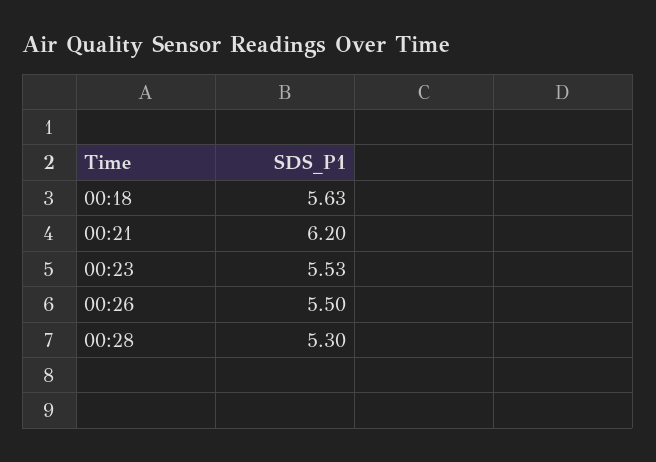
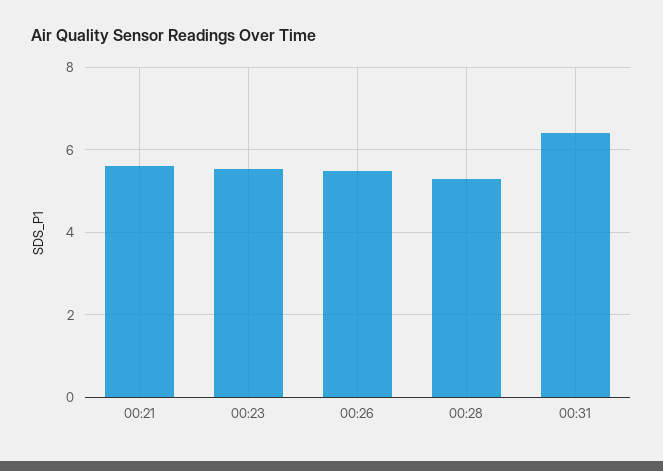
00:18: 5.63 -> none
00:21: 6.2 -> 5.6
00:31: none -> 6.4

